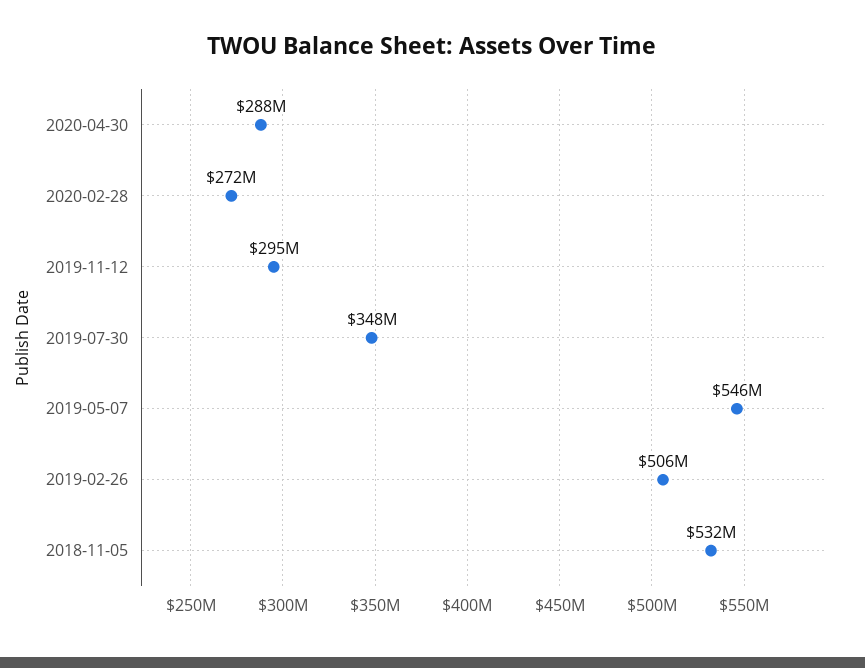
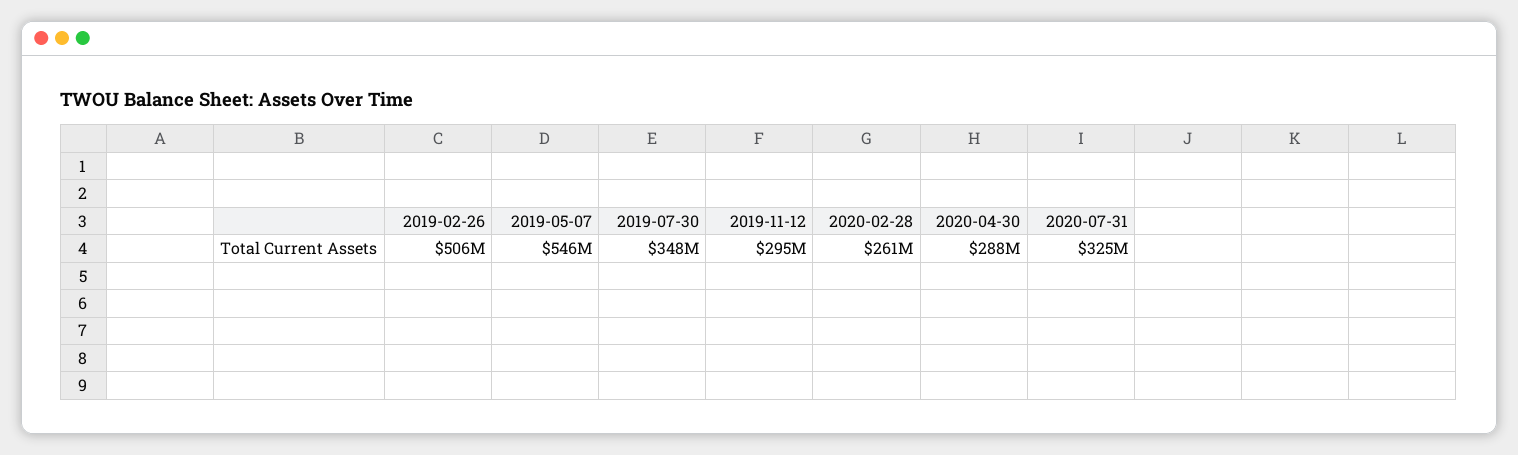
2020-02-28: 272000000 -> 261000000
2018-11-05: 532000000 -> none
2020-07-31: none -> 325000000

